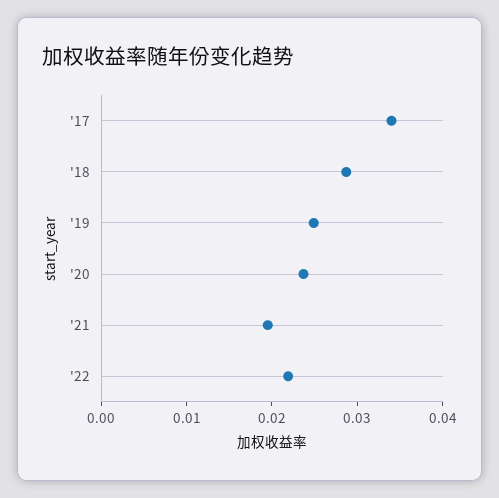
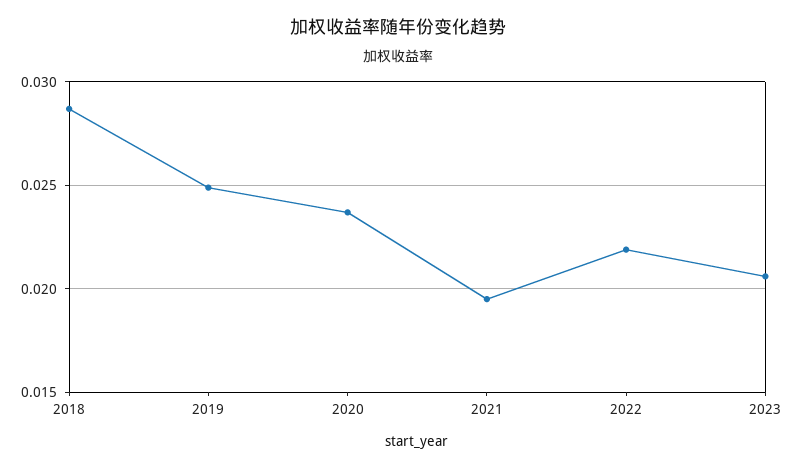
'17: 0.034 -> none
2023: none -> 0.0205

